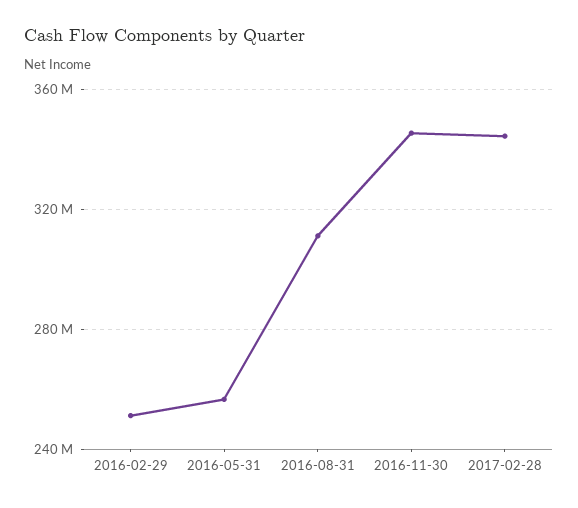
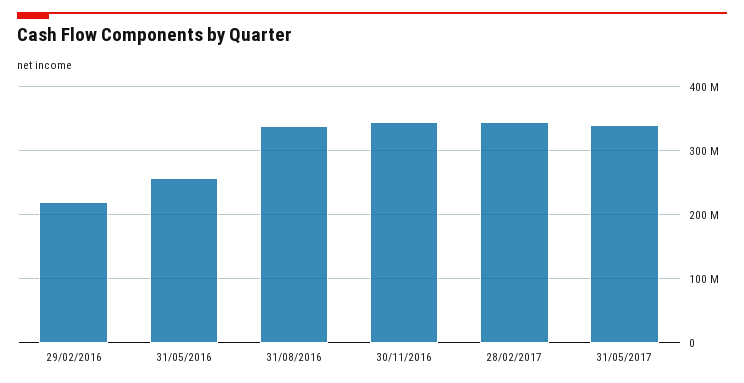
2016-02-29: 250000000 -> 220000000
2016-08-31: 310000000 -> 340000000
31/05/2017: none -> 340000000

